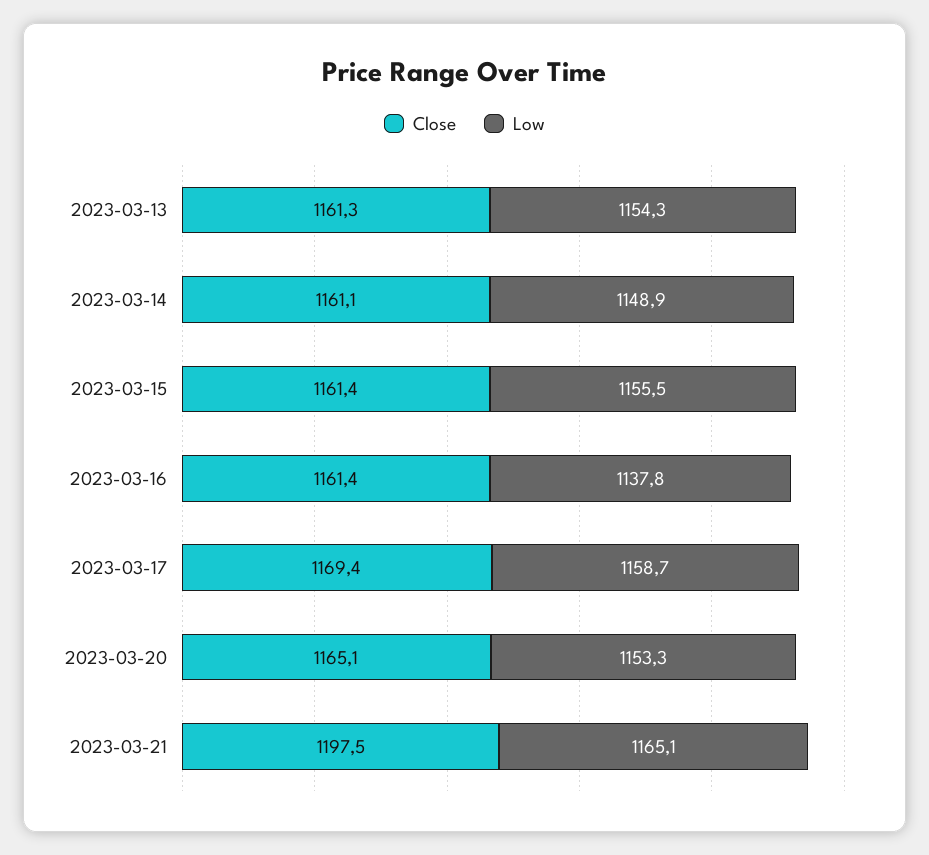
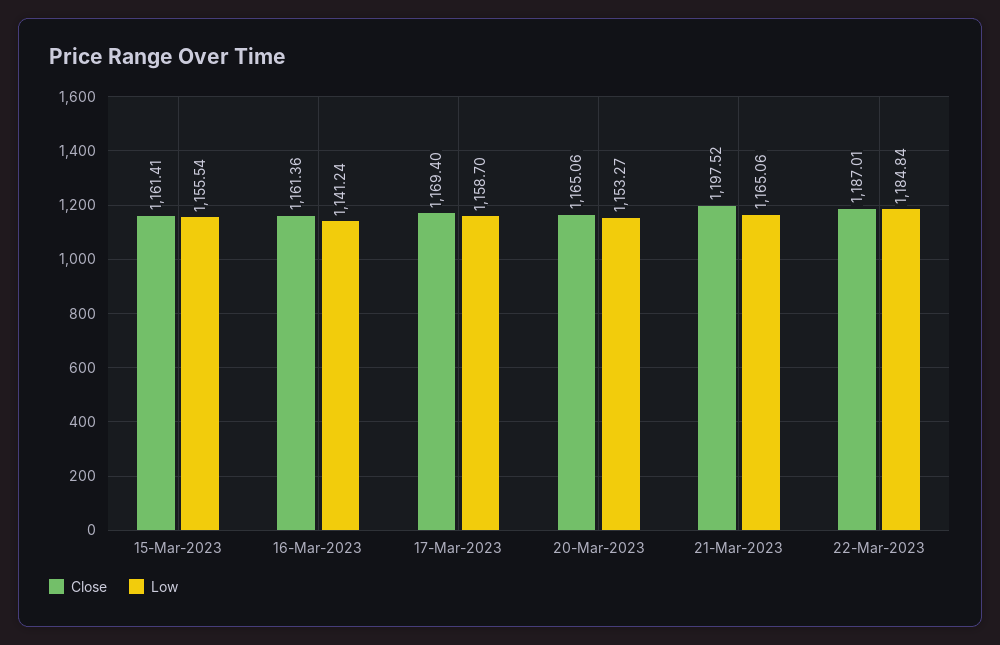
Close, 2023-03-13: 1161.3 -> none
Low, 2023-03-13: 1154.3 -> none
Close, 2023-03-14: 1161.1 -> none
Low, 2023-03-14: 1148.9 -> none
Low, 2023-03-16: 1137.8 -> 1141.24
Close, 22-Mar-2023: none -> 1187.01
Low, 22-Mar-2023: none -> 1184.84

